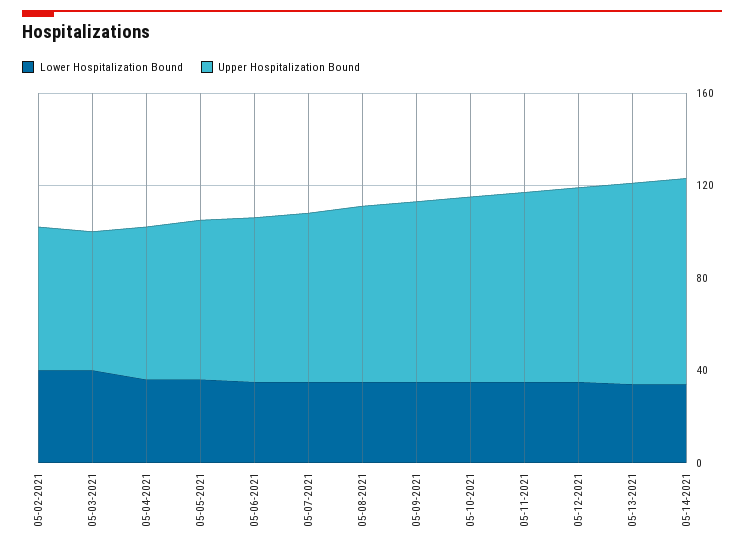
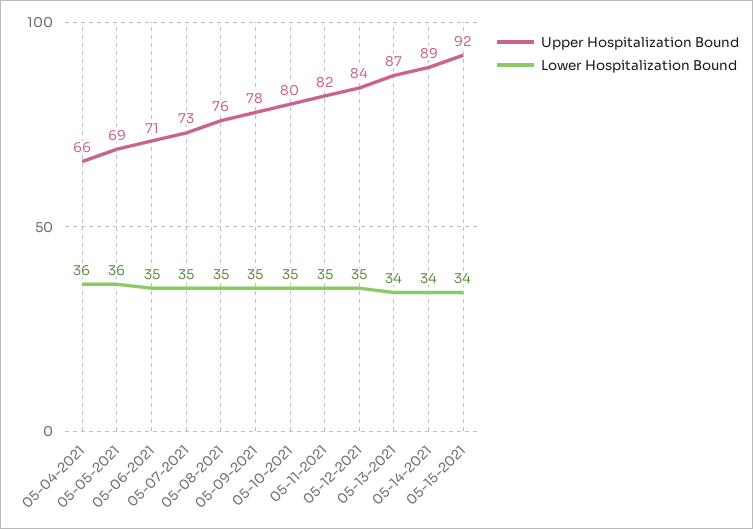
Lower Hospitalization Bound, 05-02-2021: 40 -> none
Upper Hospitalization Bound, 05-02-2021: 60 -> none
Lower Hospitalization Bound, 05-03-2021: 40 -> none
Upper Hospitalization Bound, 05-03-2021: 60 -> none
Upper Hospitalization Bound, 05-15-2021: none -> 92
Lower Hospitalization Bound, 05-15-2021: none -> 34

